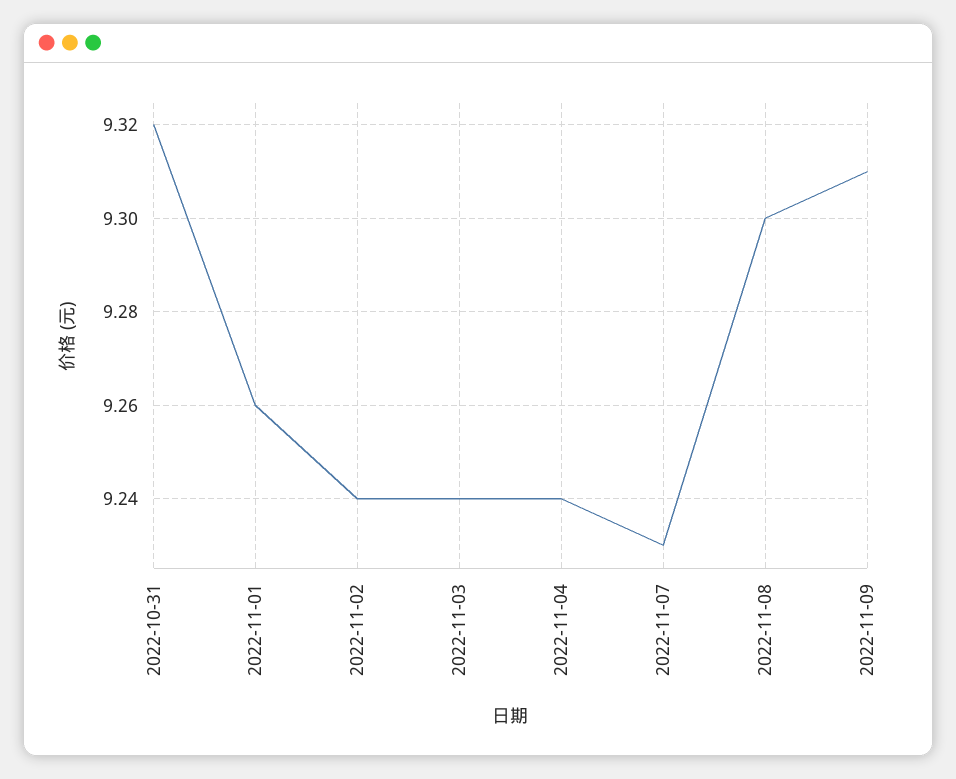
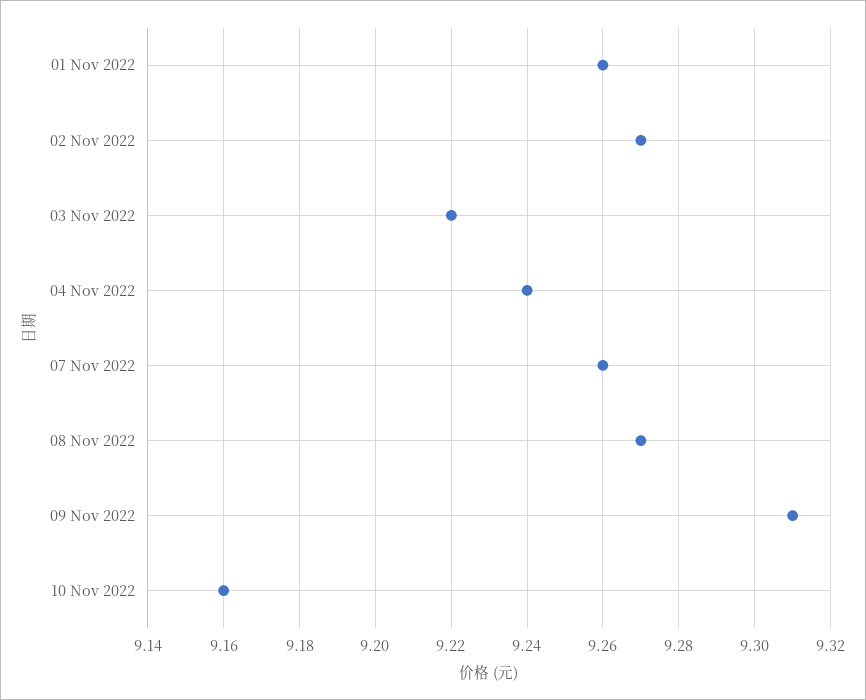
2022-10-31: 9.32 -> none
2022-11-02: 9.24 -> 9.27
2022-11-03: 9.24 -> 9.22
2022-11-07: 9.23 -> 9.26
2022-11-08: 9.3 -> 9.27
10 Nov 2022: none -> 9.16

